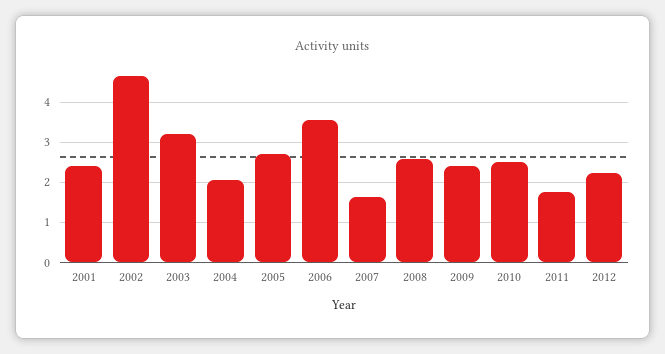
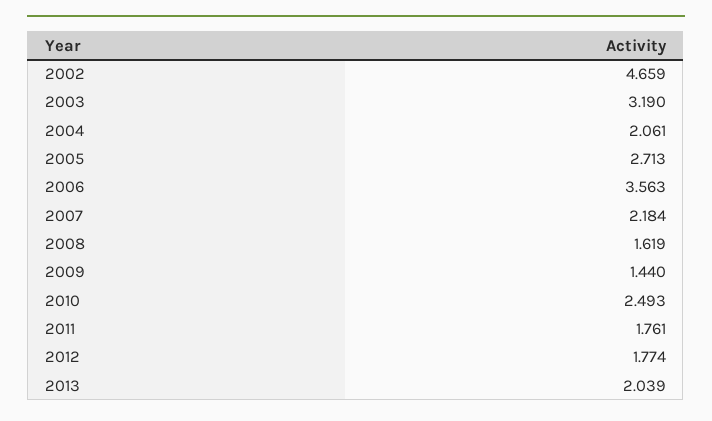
2001: 2.4 -> none
2007: 1.6 -> 2.184
2008: 2.6 -> 1.619
2009: 2.4 -> 1.44
2012: 2.2 -> 1.774
2013: none -> 2.039

